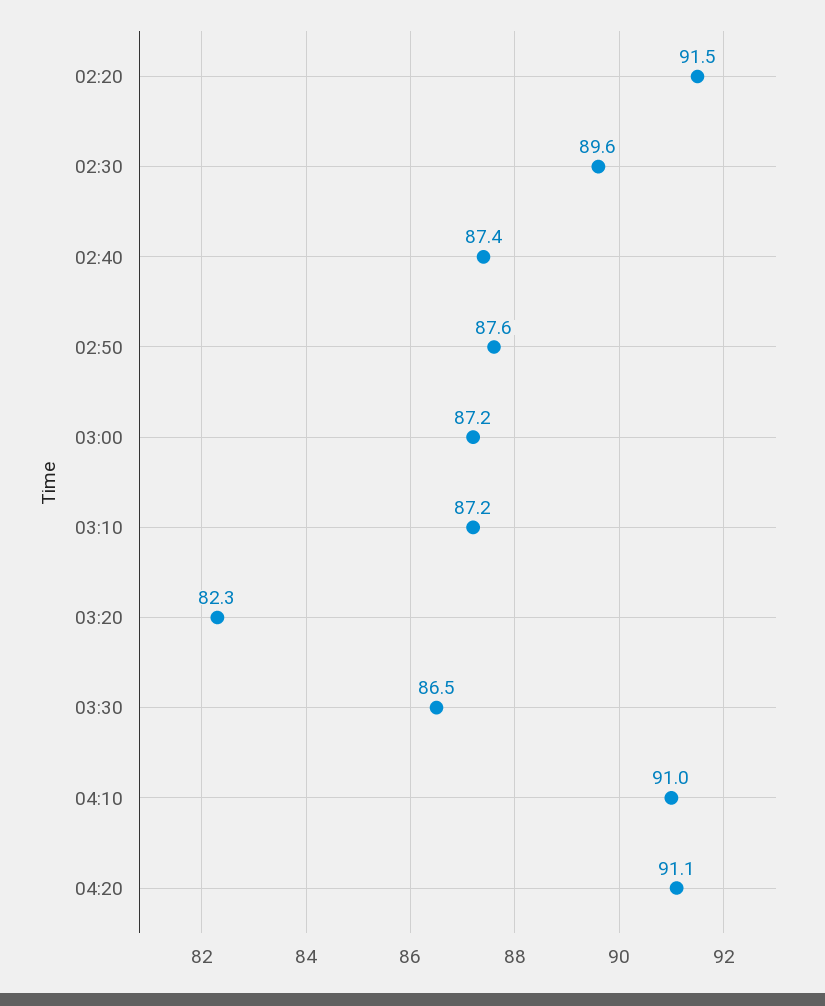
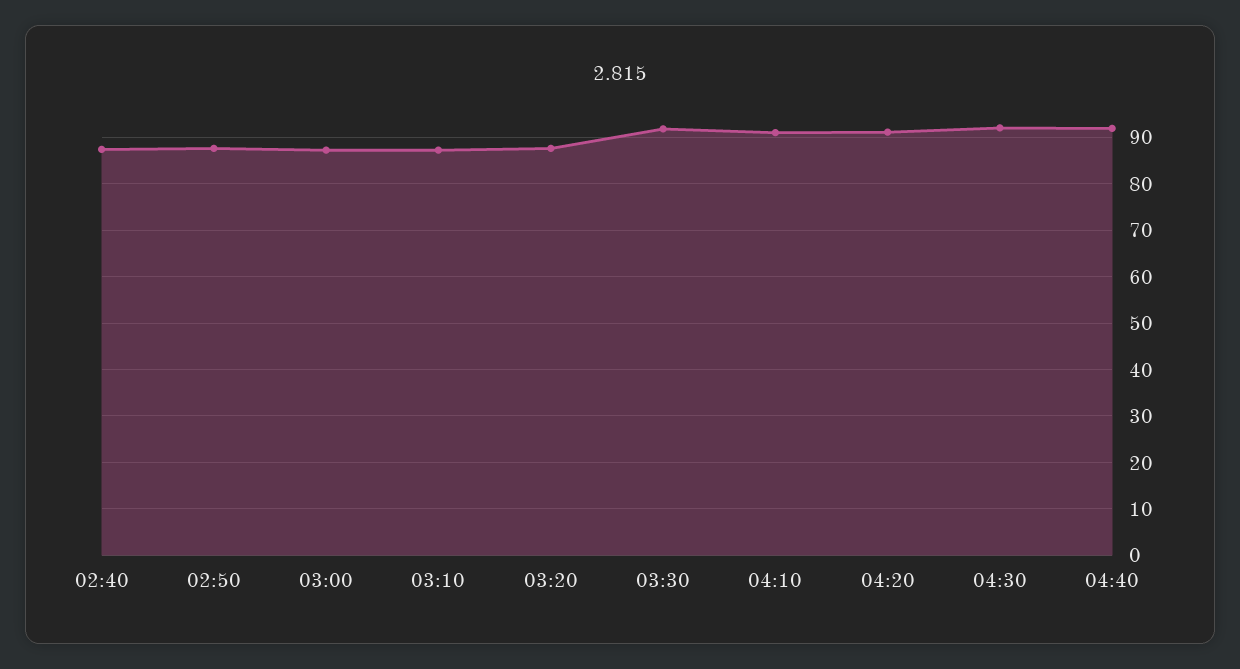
02:20: 91.5 -> none
02:30: 89.6 -> none
03:20: 82.3 -> 88
03:30: 86.5 -> 92
04:30: none -> 92
04:40: none -> 92

